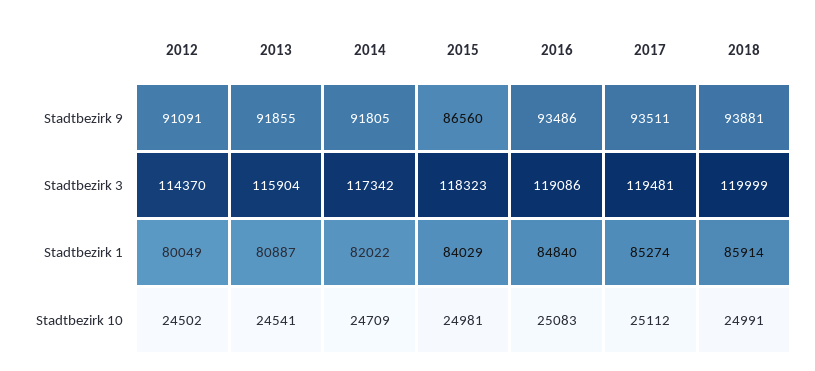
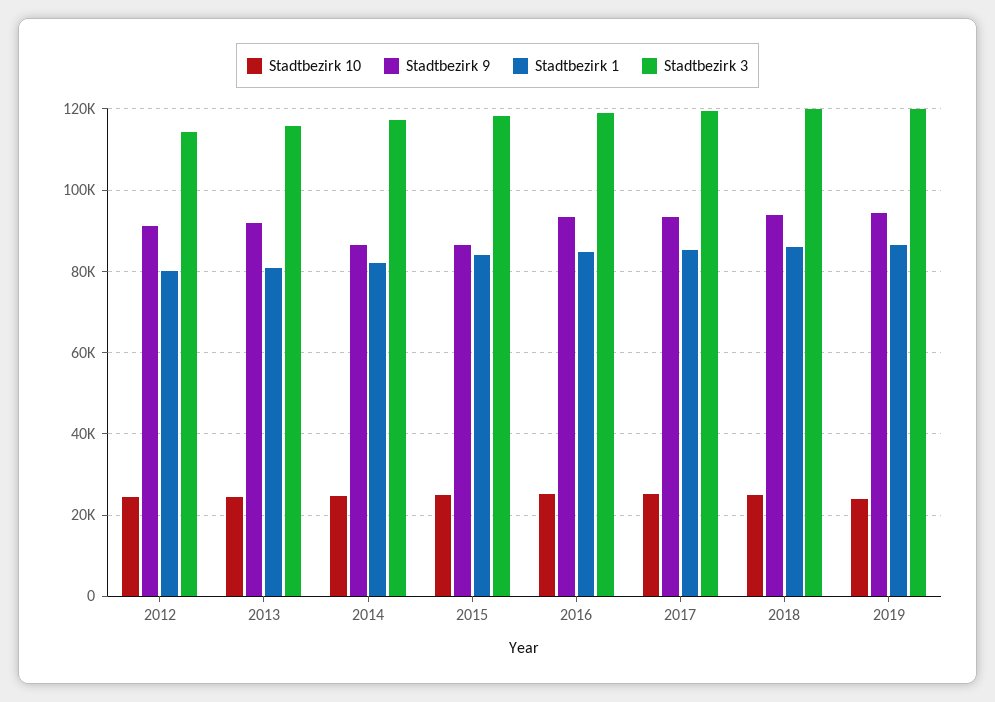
Stadtbezirk 9, 2014: 91805 -> 86000
Stadtbezirk 10, 2019: none -> 24000
Stadtbezirk 9, 2019: none -> 94000
Stadtbezirk 1, 2019: none -> 86000
Stadtbezirk 3, 2019: none -> 120000

